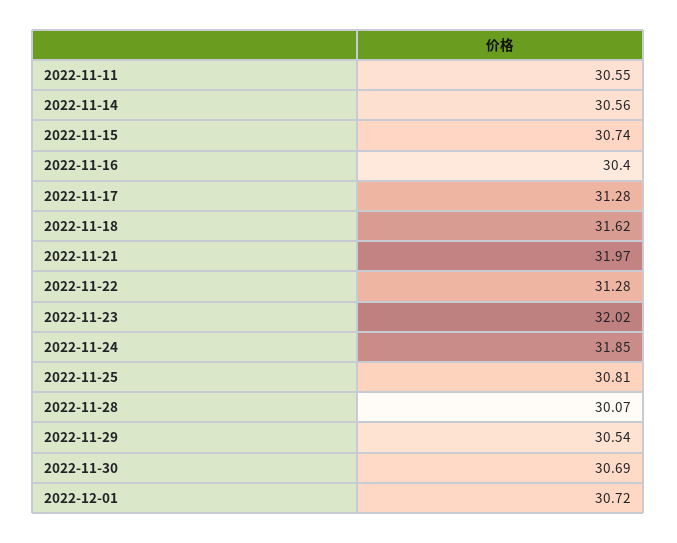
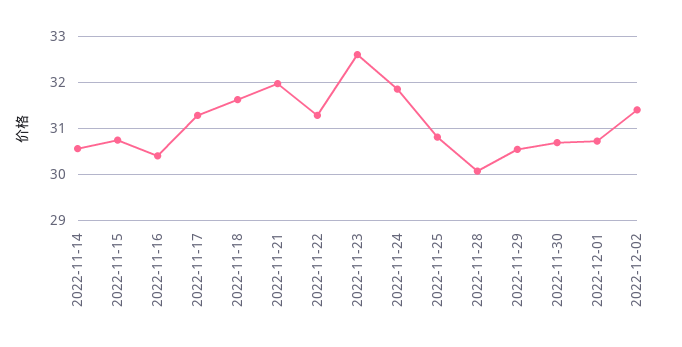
2022-11-11: 30.55 -> none
2022-11-23: 32.02 -> 32.6
2022-12-02: none -> 31.4

